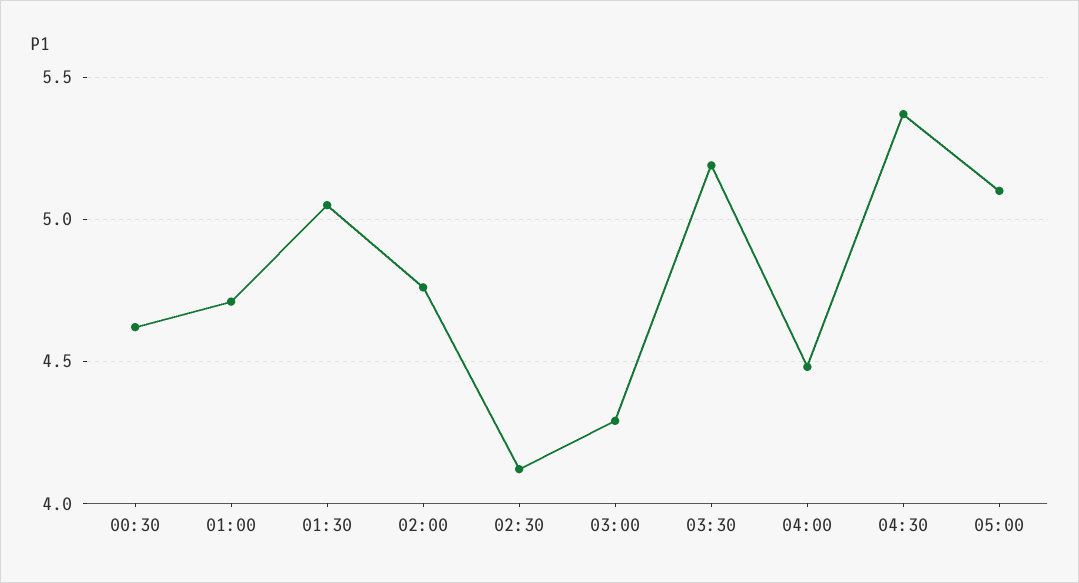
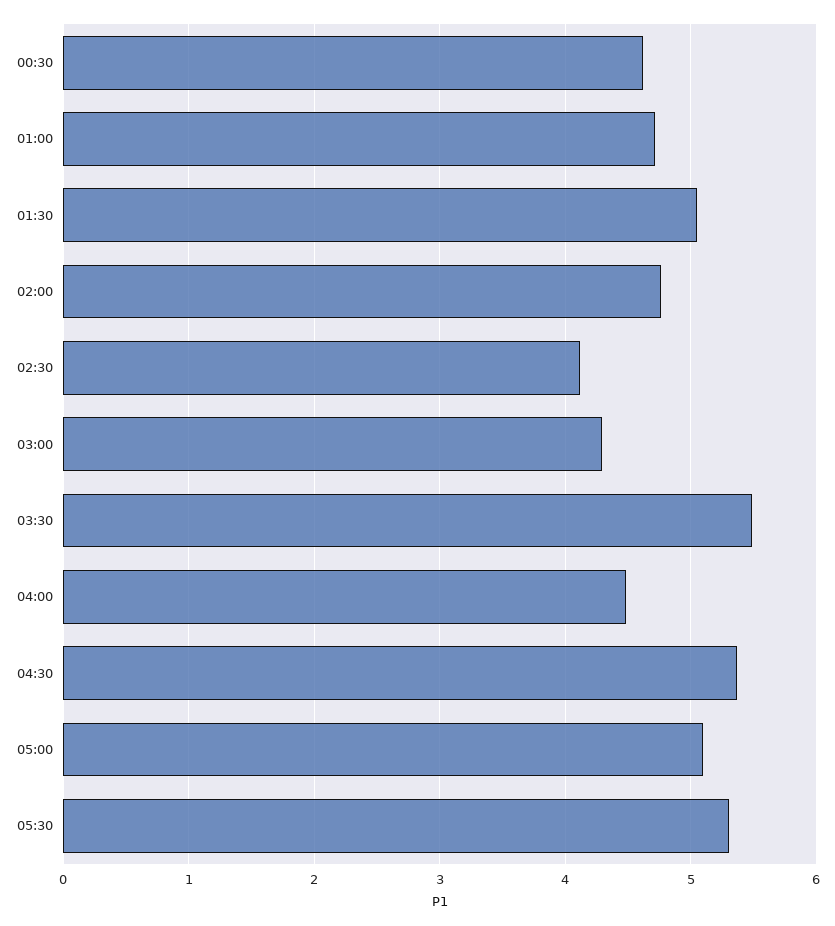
03:30: 5.2 -> 5.5
05:30: none -> 5.3

